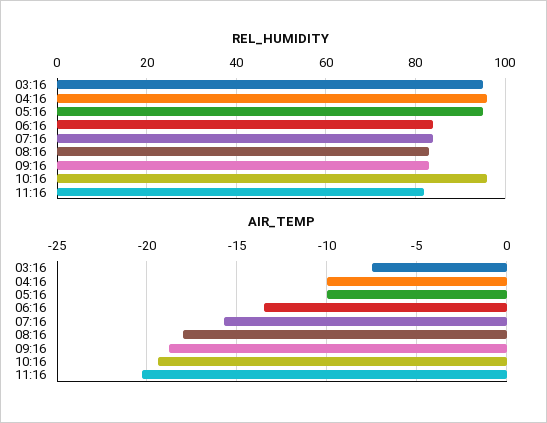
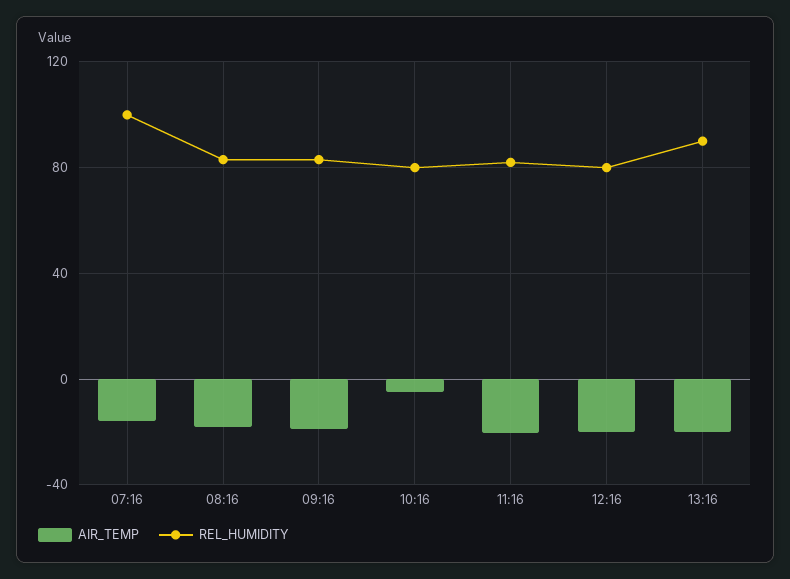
REL_HUMIDITY, 03:16: 95 -> none
REL_HUMIDITY, 04:16: 95 -> none
REL_HUMIDITY, 05:16: 95 -> none
REL_HUMIDITY, 06:16: 85 -> none
REL_HUMIDITY, 07:16: 85 -> 100
REL_HUMIDITY, 10:16: 95 -> 80
AIR_TEMP, 03:16: -7.5 -> none
AIR_TEMP, 04:16: -10 -> none
AIR_TEMP, 05:16: -10 -> none
AIR_TEMP, 06:16: -13.5 -> none
AIR_TEMP, 10:16: -19.5 -> -5
AIR_TEMP, 12:16: none -> -20
REL_HUMIDITY, 12:16: none -> 80
AIR_TEMP, 13:16: none -> -20
REL_HUMIDITY, 13:16: none -> 90

